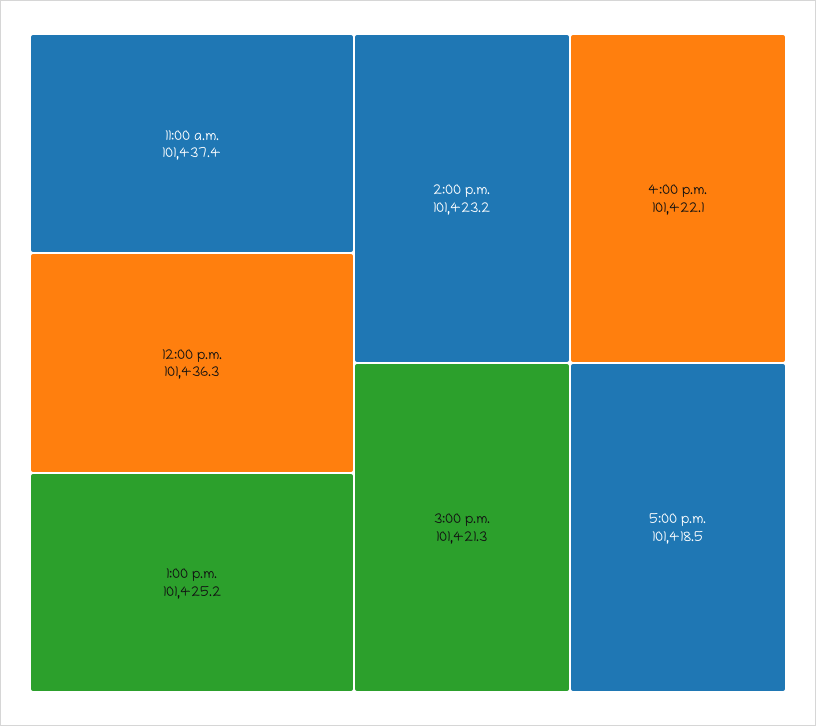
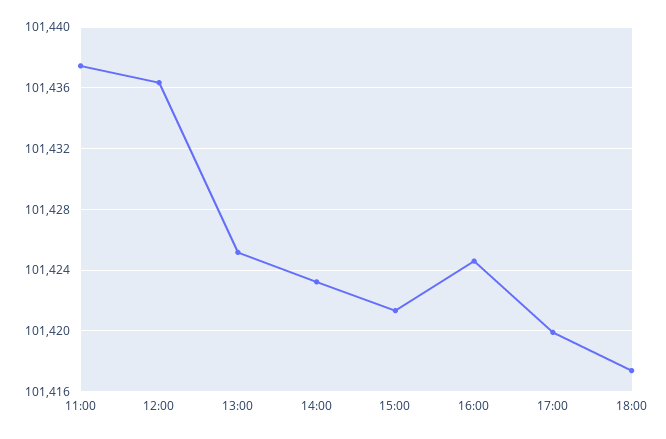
4:00 p.m.: 101422.1 -> 101424.5
5:00 p.m.: 101418.5 -> 101420
18:00: none -> 101417.5

